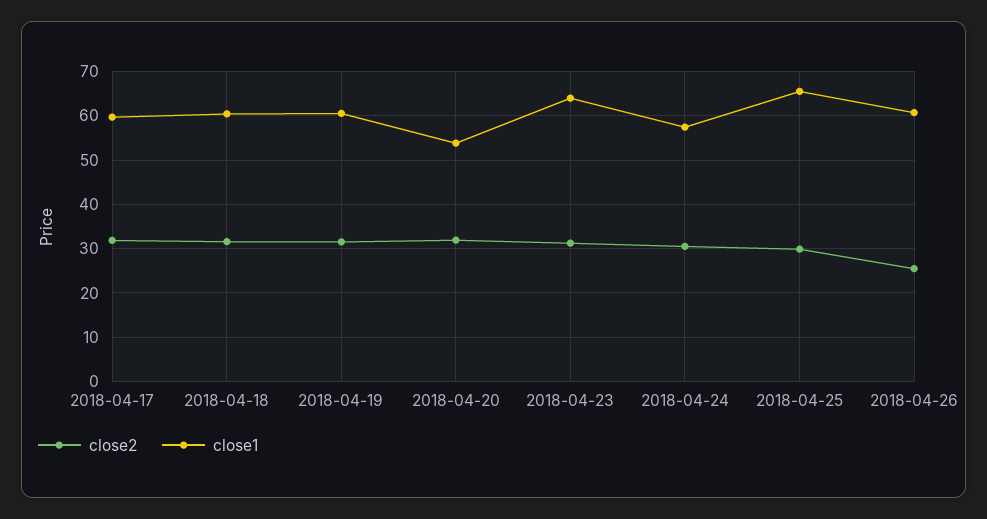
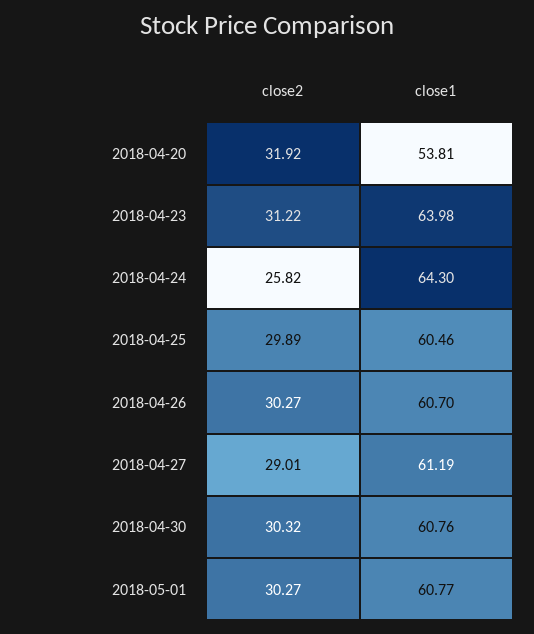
close2, 2018-04-17: 32 -> none
close1, 2018-04-17: 60 -> none
close2, 2018-04-18: 32 -> none
close1, 2018-04-18: 60 -> none
close2, 2018-04-19: 32 -> none
close1, 2018-04-19: 60 -> none
close2, 2018-04-24: 30 -> 25.82
close1, 2018-04-24: 58 -> 64.3
close1, 2018-04-25: 66 -> 60.46
close2, 2018-04-26: 26 -> 30.27
close2, 2018-04-27: none -> 29.01
close1, 2018-04-27: none -> 61.19
close2, 2018-04-30: none -> 30.32
close1, 2018-04-30: none -> 60.76
close2, 2018-05-01: none -> 30.27
close1, 2018-05-01: none -> 60.77

